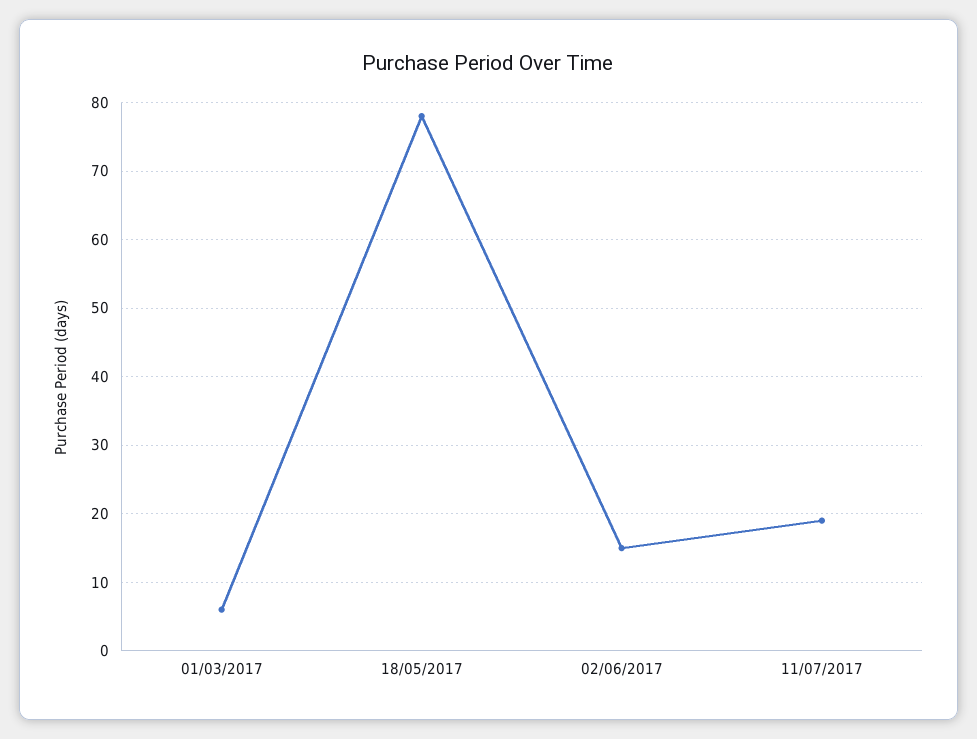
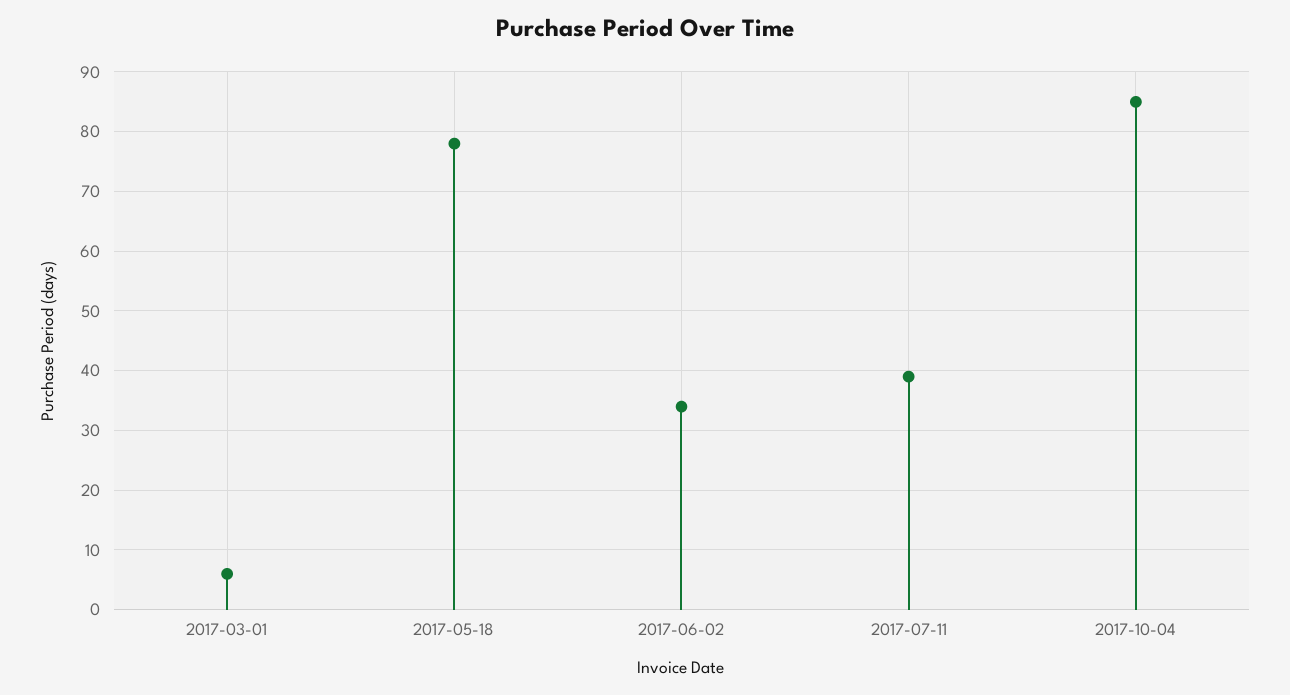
02/06/2017: 15 -> 35
11/07/2017: 19 -> 40
2017-10-04: none -> 85

